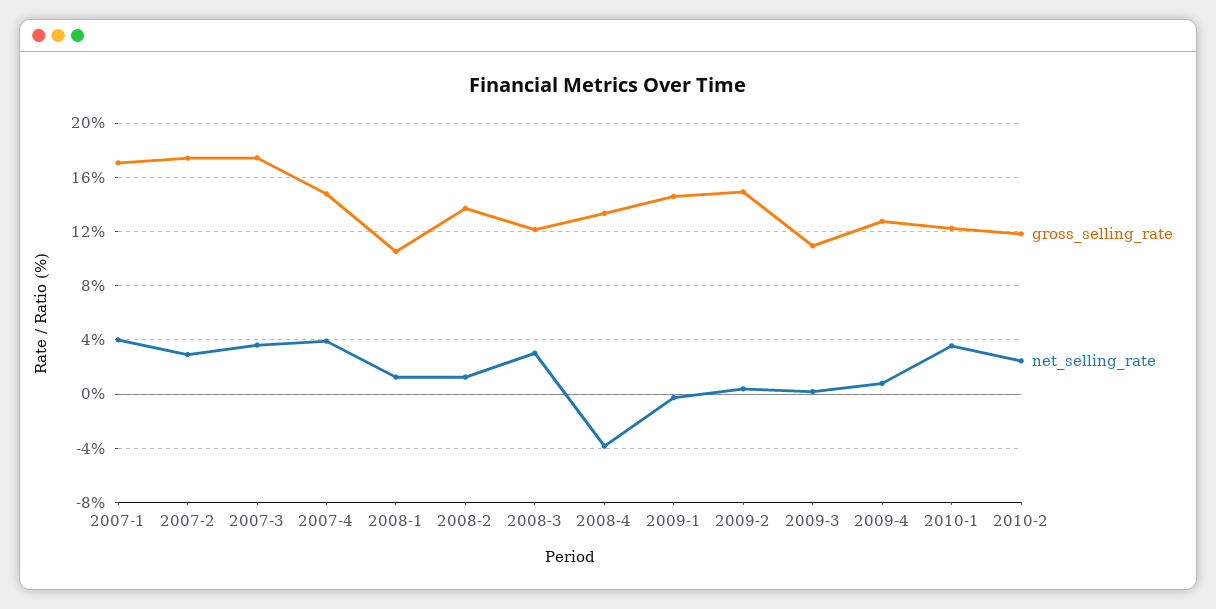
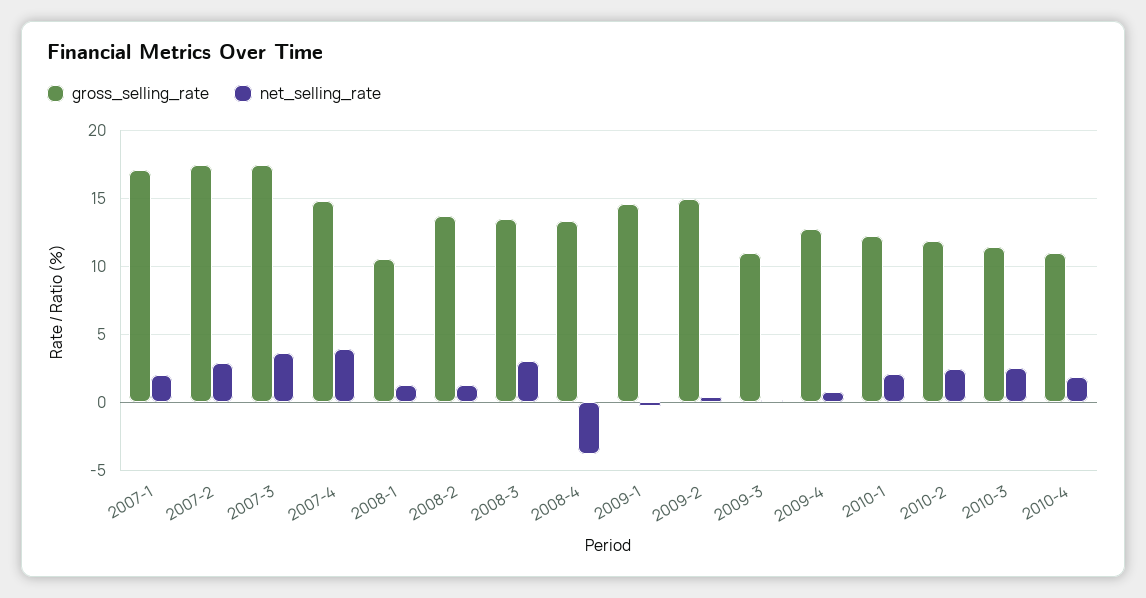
net_selling_rate, 2007-1: 4 -> 2
gross_selling_rate, 2008-3: 12 -> 13.5
net_selling_rate, 2010-1: 3.5 -> 2
gross_selling_rate, 2010-3: none -> 11.5
net_selling_rate, 2010-3: none -> 2.5
gross_selling_rate, 2010-4: none -> 11
net_selling_rate, 2010-4: none -> 2

